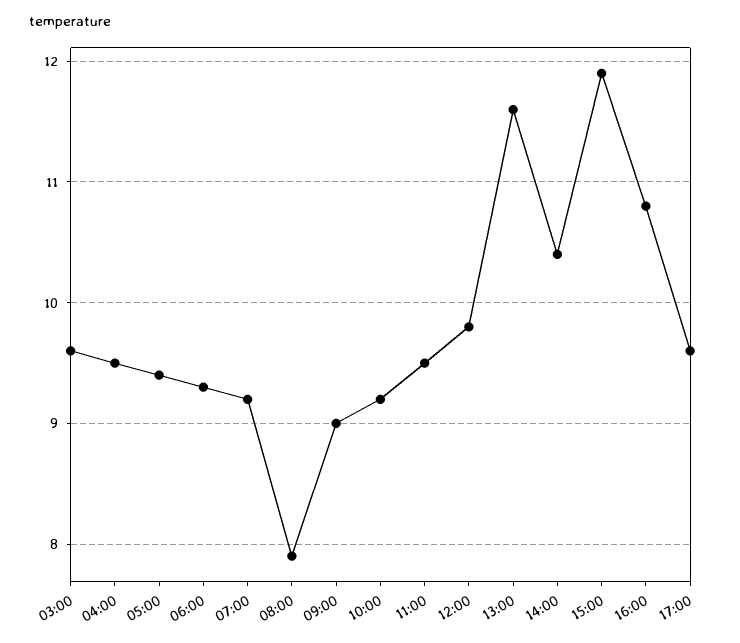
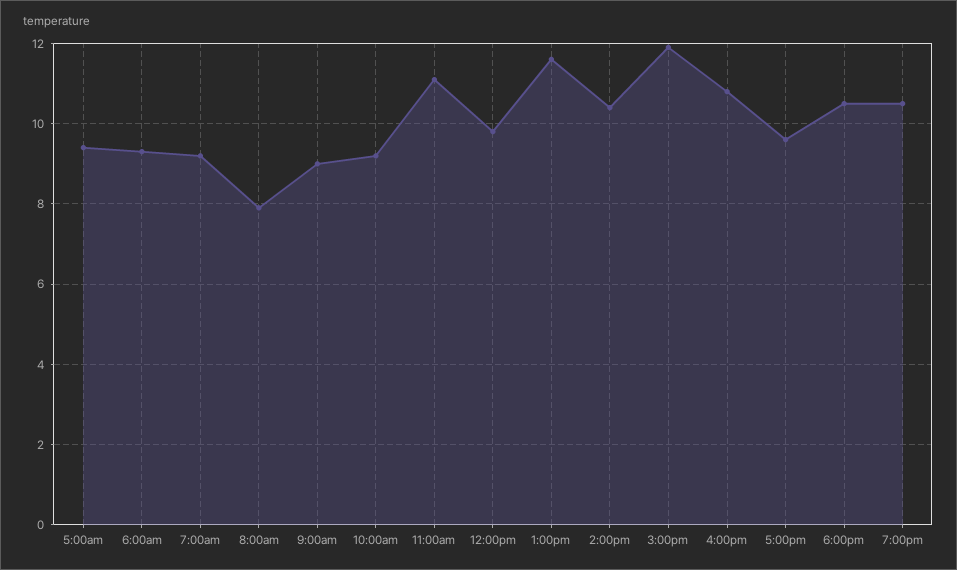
03:00: 9.6 -> none
04:00: 9.5 -> none
11:00: 9.5 -> 11
6:00pm: none -> 10.5
7:00pm: none -> 10.5

